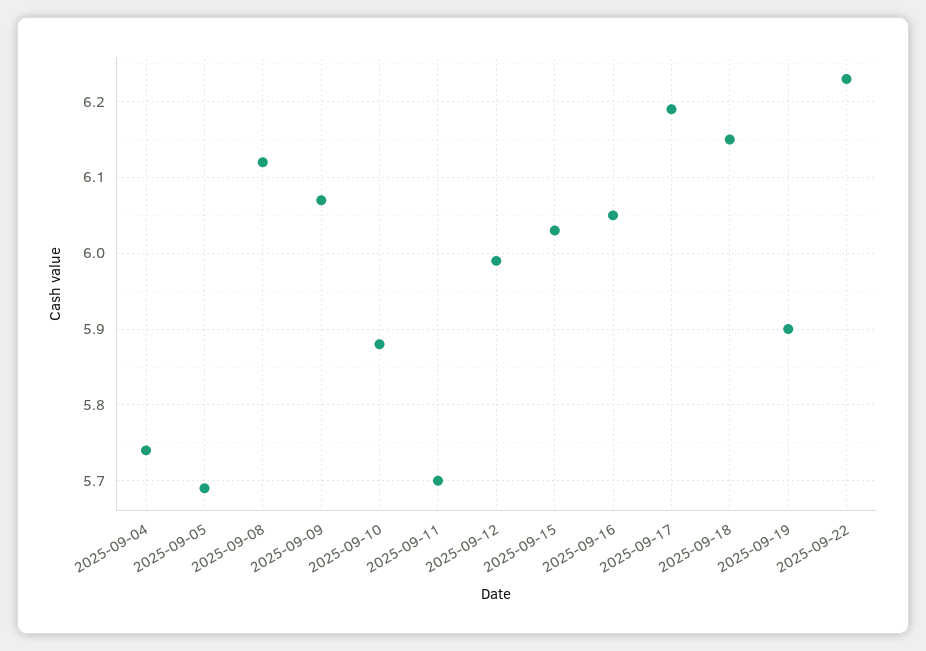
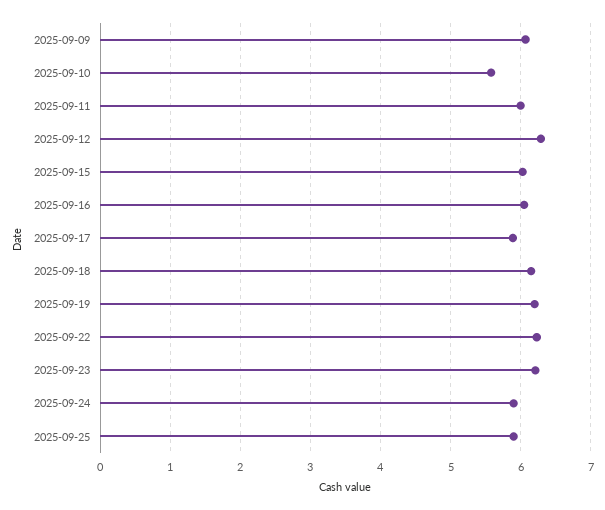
2025-09-04: 5.74 -> none
2025-09-05: 5.69 -> none
2025-09-08: 6.12 -> none
2025-09-10: 5.88 -> 5.6
2025-09-11: 5.7 -> 6
2025-09-12: 5.99 -> 6.3
2025-09-17: 6.19 -> 5.9
2025-09-19: 5.9 -> 6.2
2025-09-23: none -> 6.2
2025-09-24: none -> 5.9
2025-09-25: none -> 5.9

